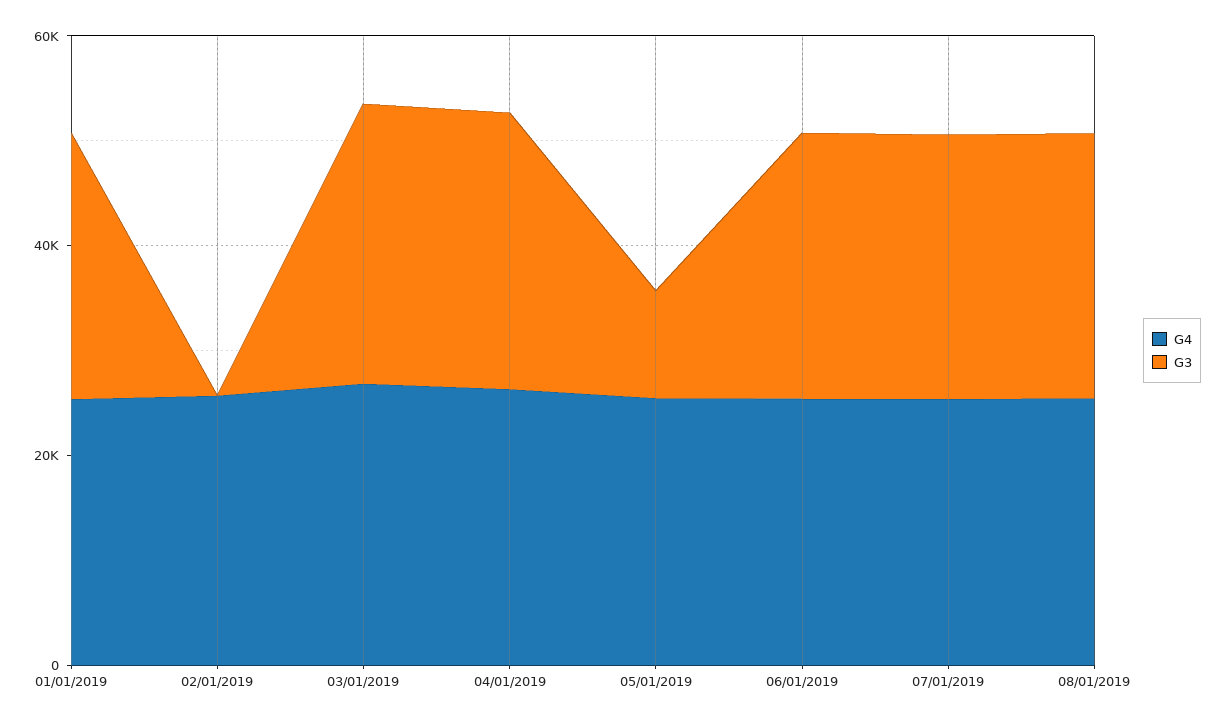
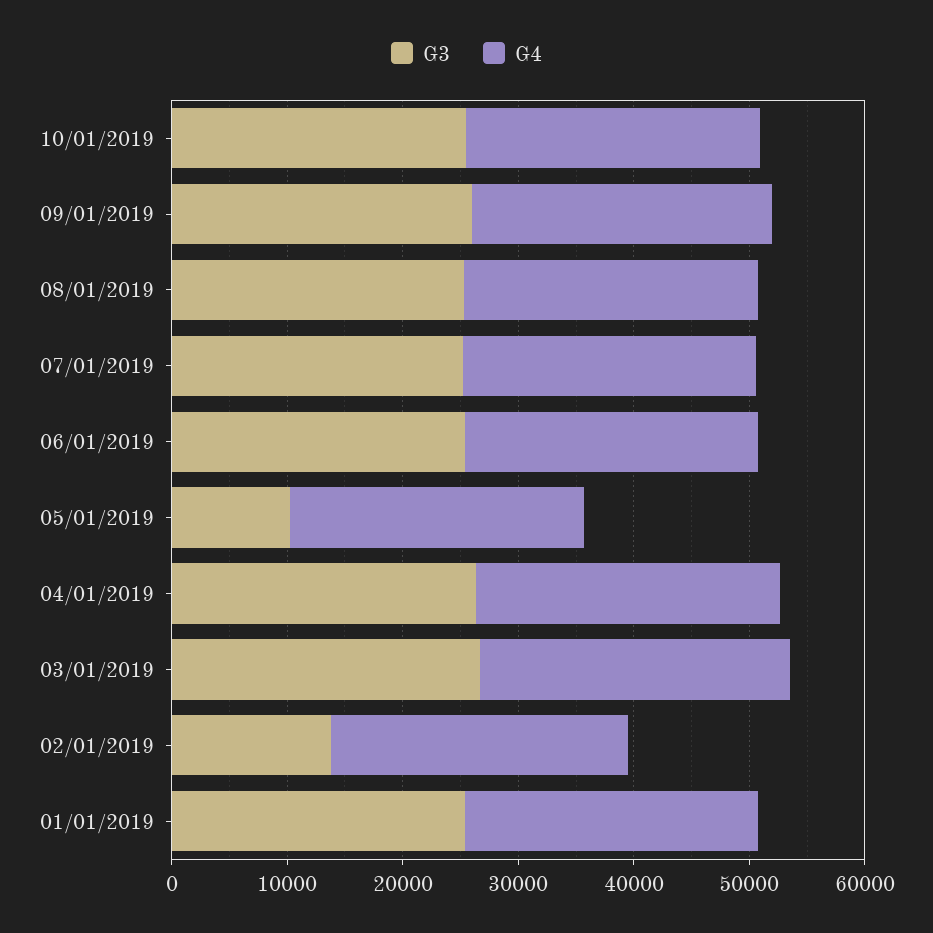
G3, 02/01/2019: 0 -> 14000
G3, 10/01/2019: none -> 26000
G4, 10/01/2019: none -> 26000
G3, 09/01/2019: none -> 26000
G4, 09/01/2019: none -> 26000

